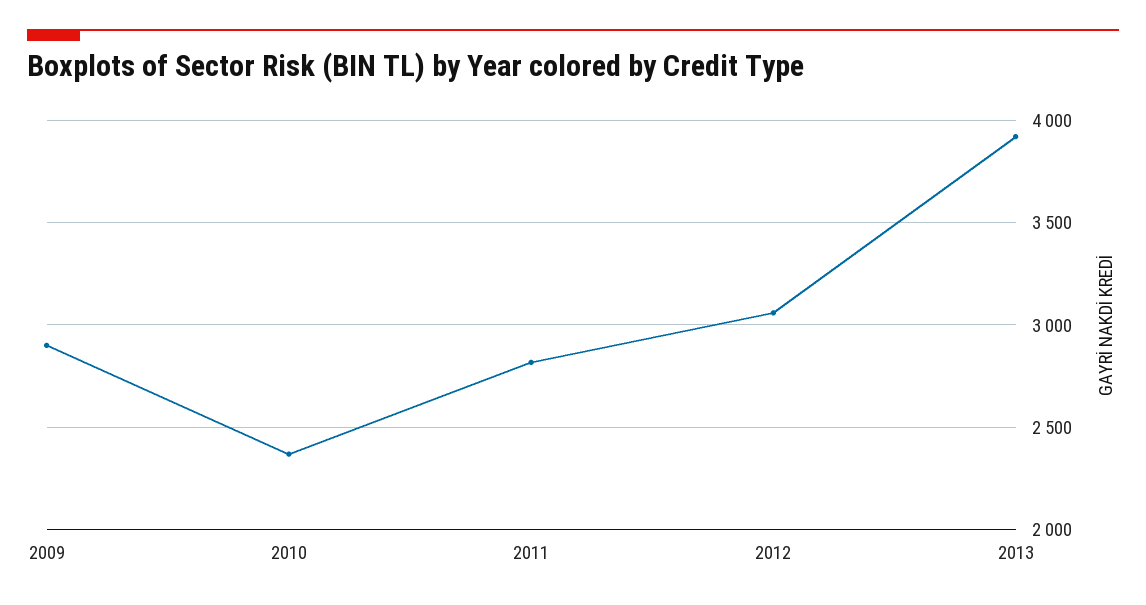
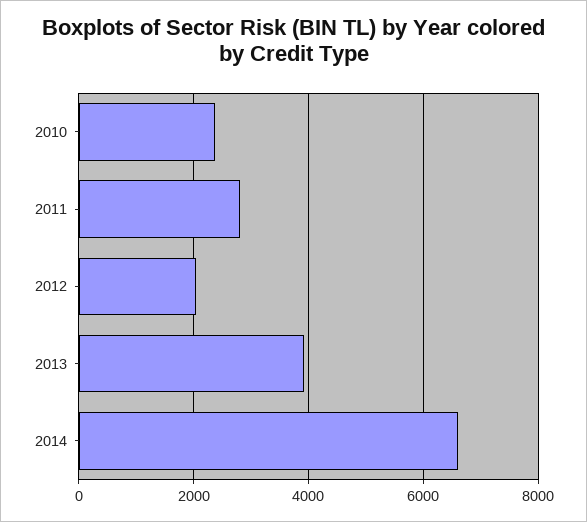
2009: 2900 -> none
2012: 3050 -> 2000
2014: none -> 6600

